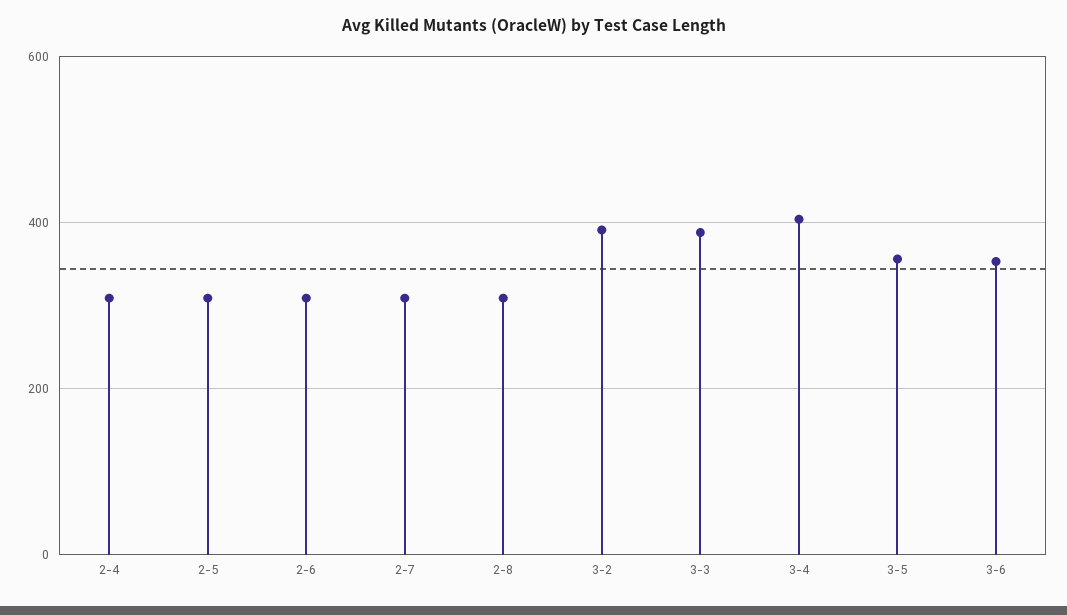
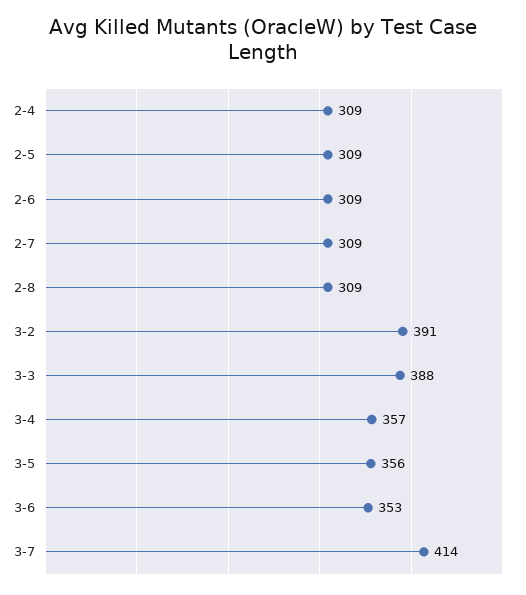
3-4: 400 -> 357
3-7: none -> 414

